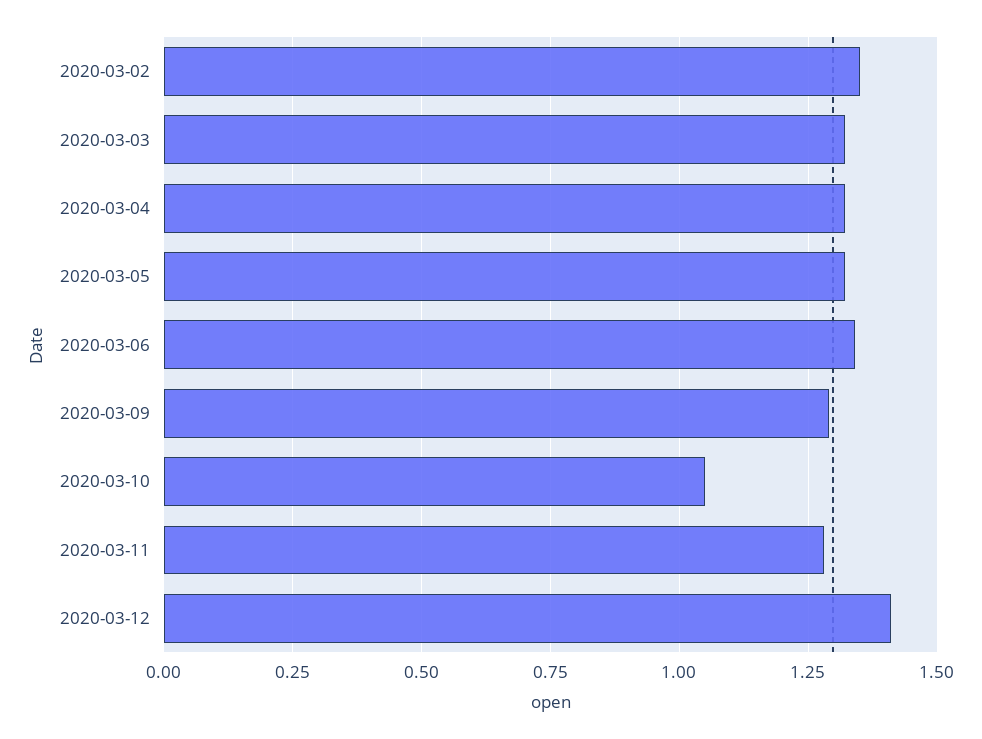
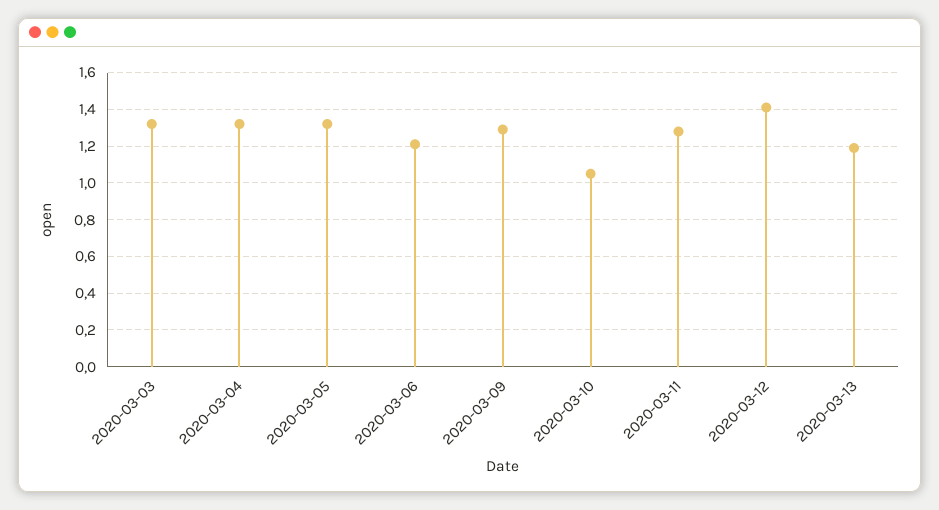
2020-03-02: 1.35 -> none
2020-03-06: 1.35 -> 1.2
2020-03-13: none -> 1.2

